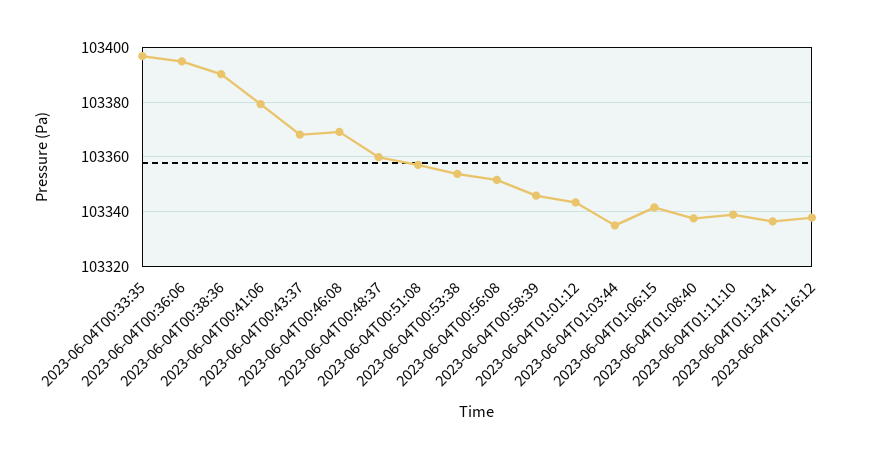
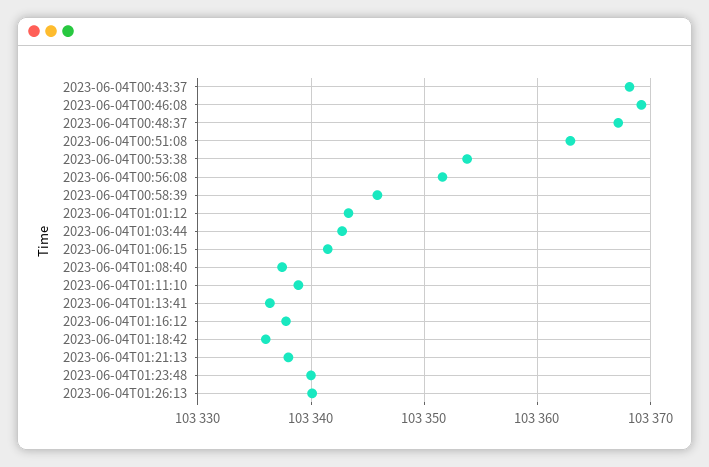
2023-06-04T00:33:35: 103397.5 -> none
2023-06-04T00:36:06: 103395 -> none
2023-06-04T00:38:36: 103390 -> none
2023-06-04T00:41:06: 103380 -> none
2023-06-04T00:48:37: 103360 -> 103367
2023-06-04T00:51:08: 103357.5 -> 103363
2023-06-04T01:03:44: 103335 -> 103343
2023-06-04T01:18:42: none -> 103336
2023-06-04T01:21:13: none -> 103338
2023-06-04T01:23:48: none -> 103340
2023-06-04T01:26:13: none -> 103340

